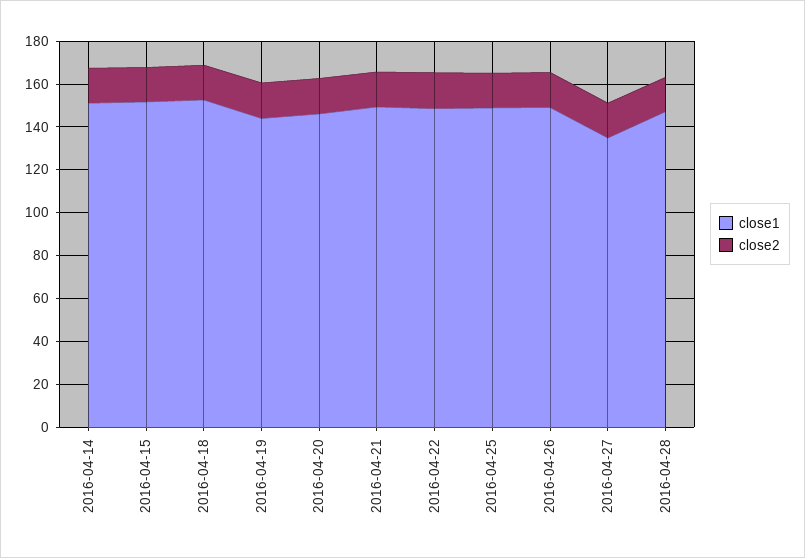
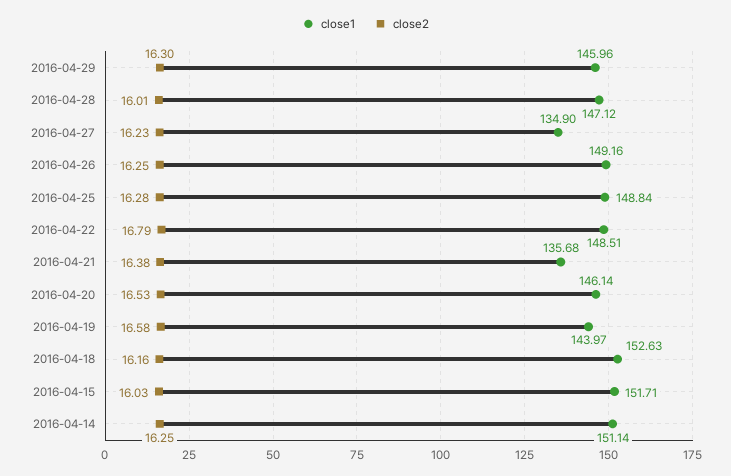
close1, 2016-04-21: 150 -> 135.68
close1, 2016-04-29: none -> 145.96
close2, 2016-04-29: none -> 16.3

